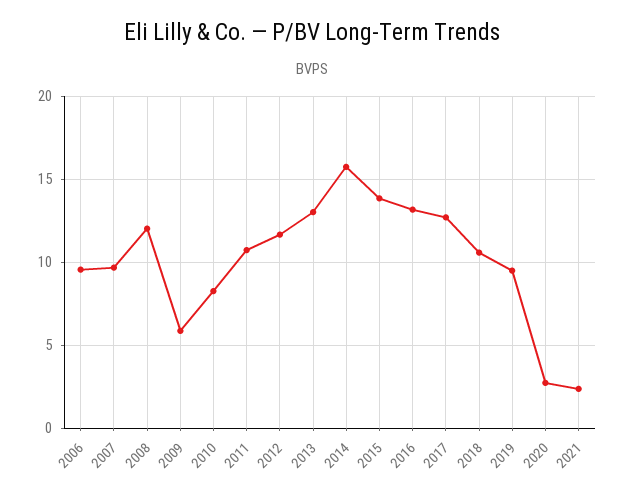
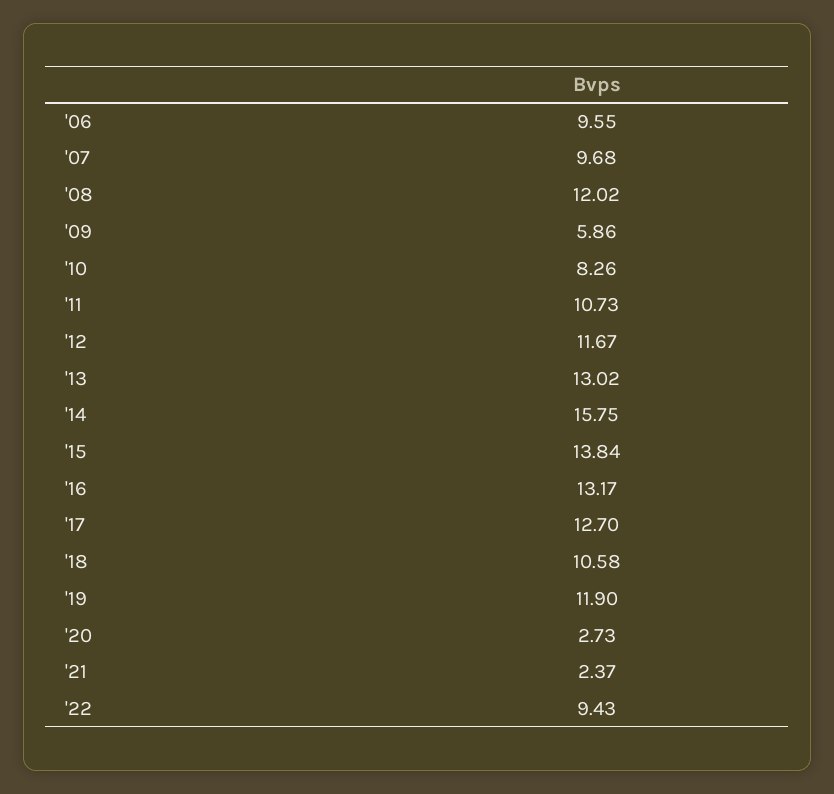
2019: 9.5 -> 11.9
'22: none -> 9.43

